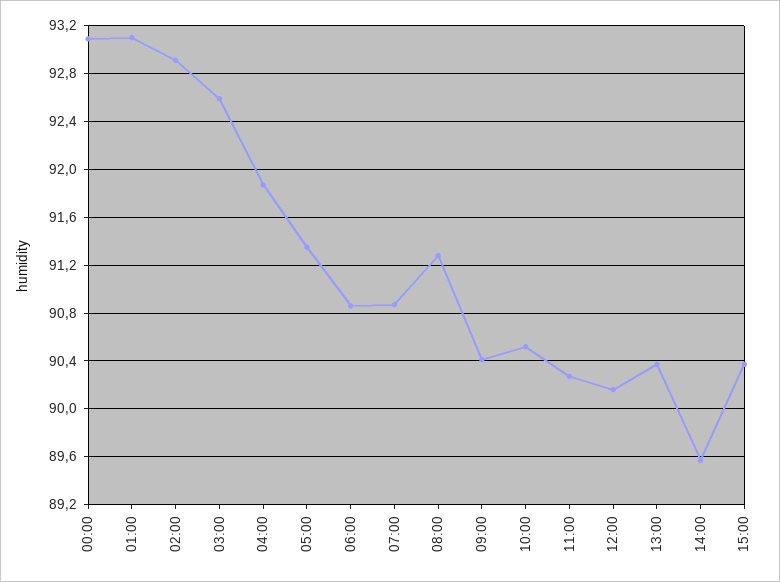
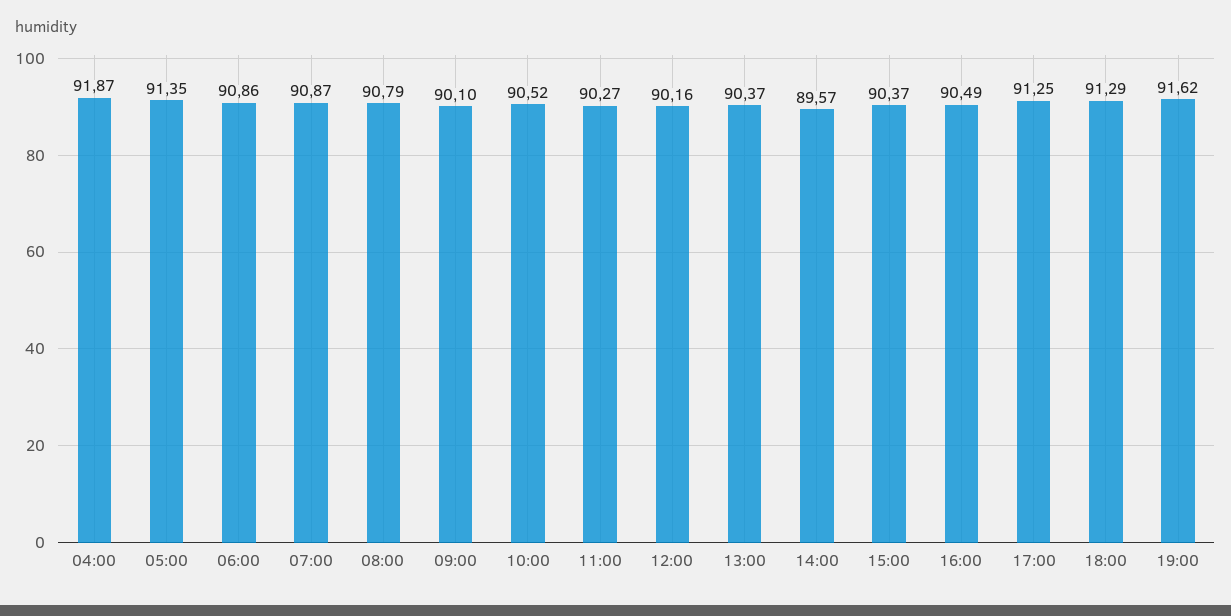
00:00: 93.1 -> none
01:00: 93.1 -> none
02:00: 92.9 -> none
03:00: 92.6 -> none
08:00: 91.3 -> 90.79
09:00: 90.4 -> 90.1
16:00: none -> 90.49
17:00: none -> 91.25
18:00: none -> 91.29
19:00: none -> 91.62

